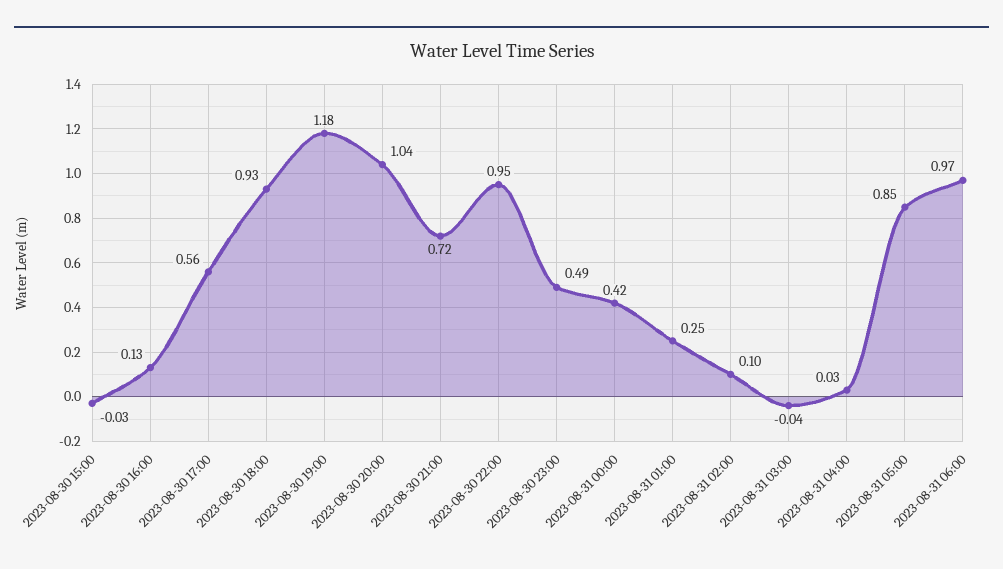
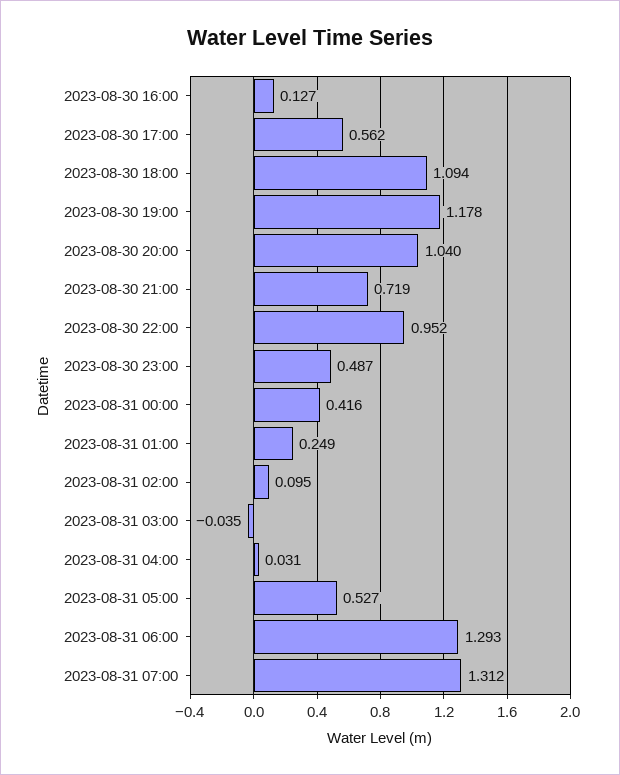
2023-08-30 15:00: -0.03 -> none
2023-08-30 18:00: 0.93 -> 1.094
2023-08-31 05:00: 0.85 -> 0.527
2023-08-31 06:00: 0.97 -> 1.293
2023-08-31 07:00: none -> 1.312

